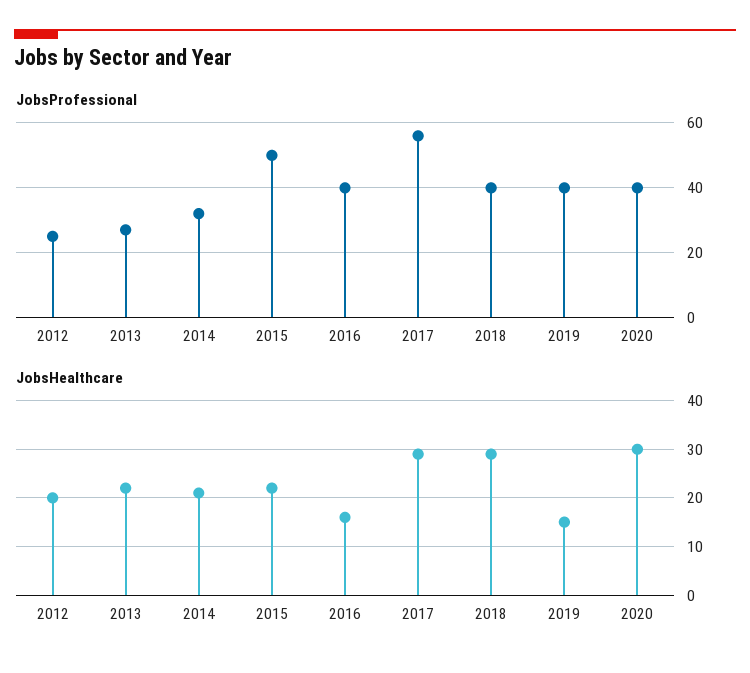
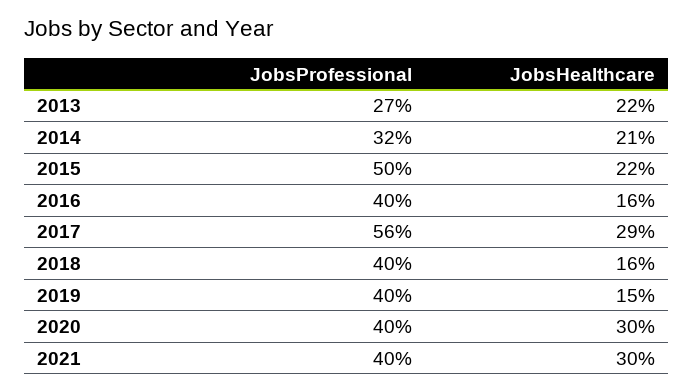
JobsProfessional, 2012: 25 -> none
JobsHealthcare, 2012: 20 -> none
JobsHealthcare, 2018: 30 -> 16
JobsProfessional, 2021: none -> 40
JobsHealthcare, 2021: none -> 30

